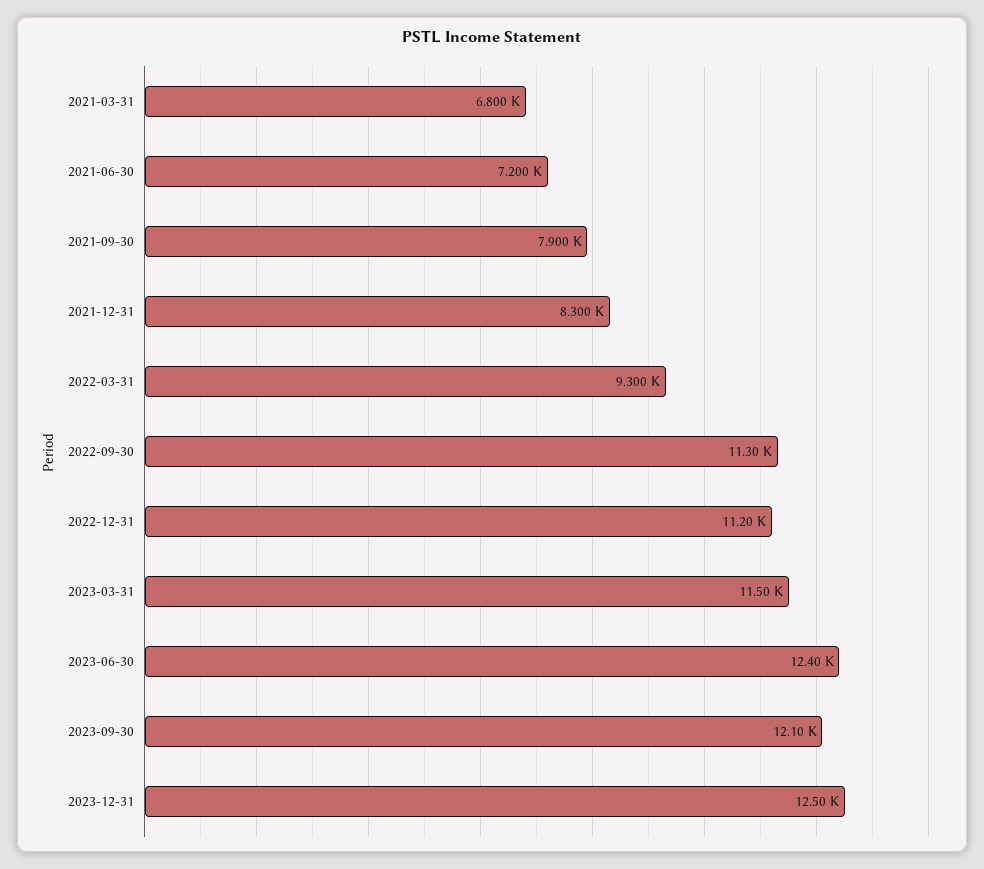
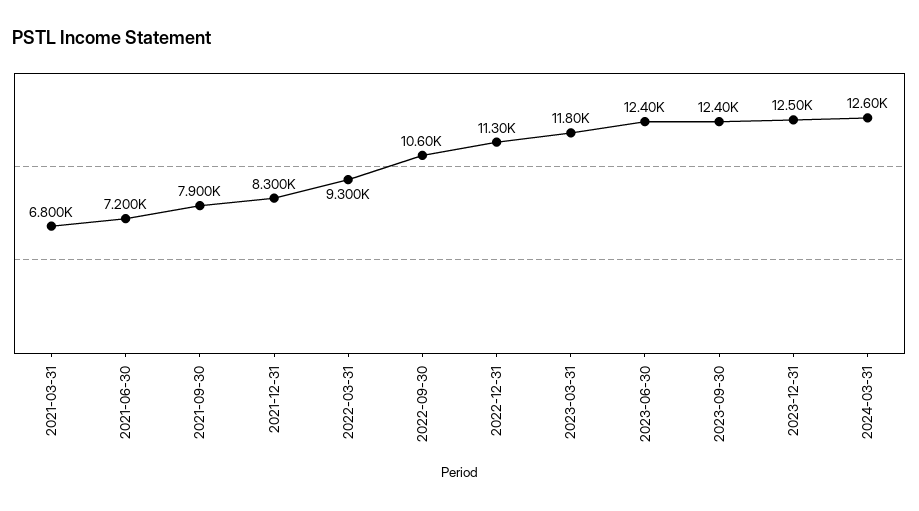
2022-09-30: 11300 -> 10600
2022-12-31: 11200 -> 11300
2023-03-31: 11500 -> 11800
2023-09-30: 12100 -> 12400
2024-03-31: none -> 12600

